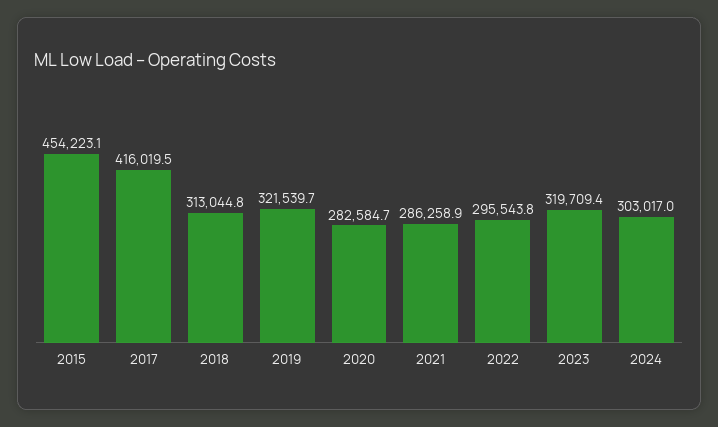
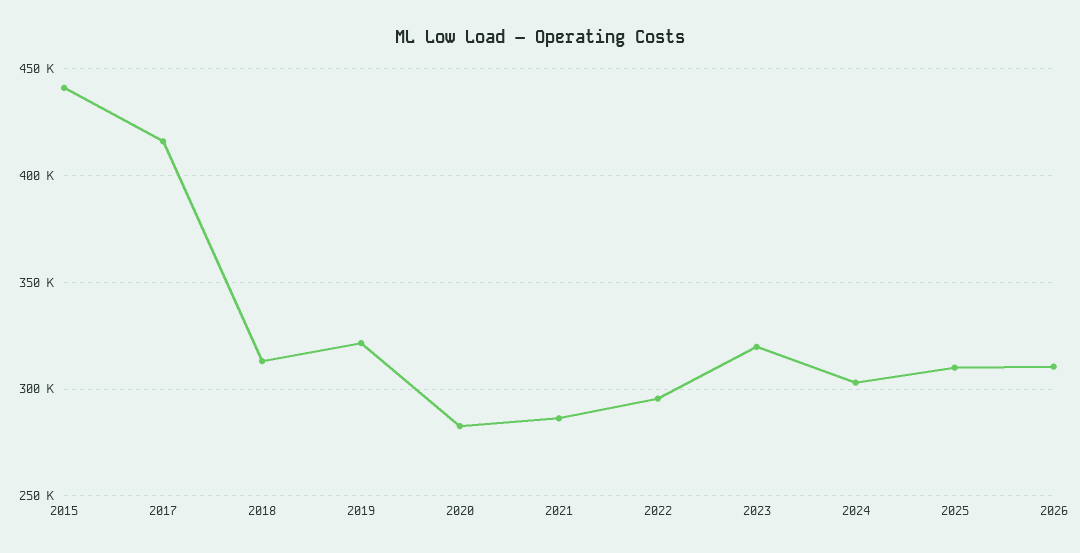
2015: 454223.1 -> 440000
2025: none -> 310000
2026: none -> 310000

